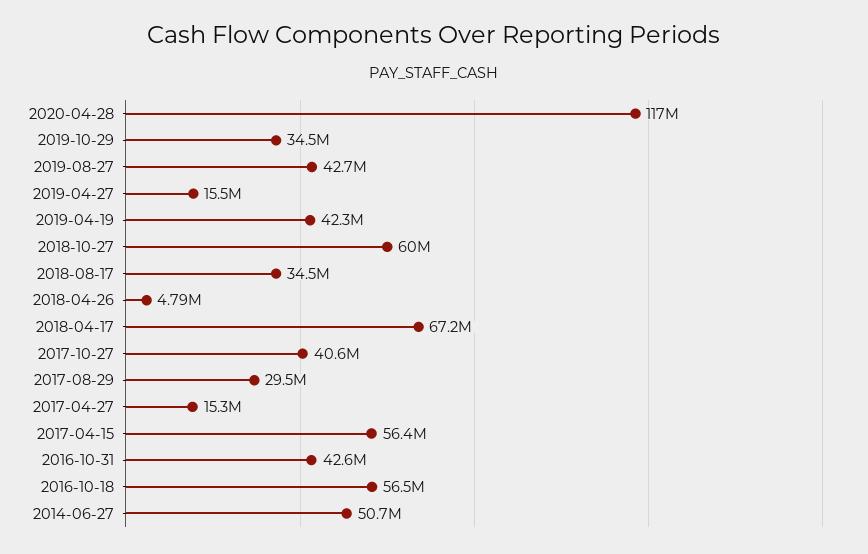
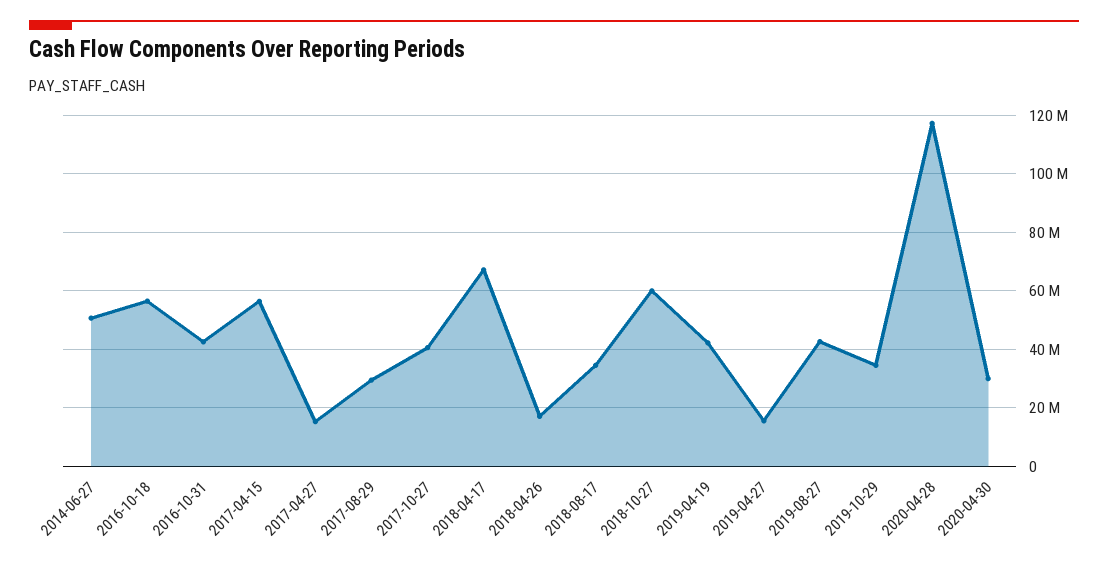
2018-04-26: 4790000 -> 17500000
2020-04-30: none -> 30000000

